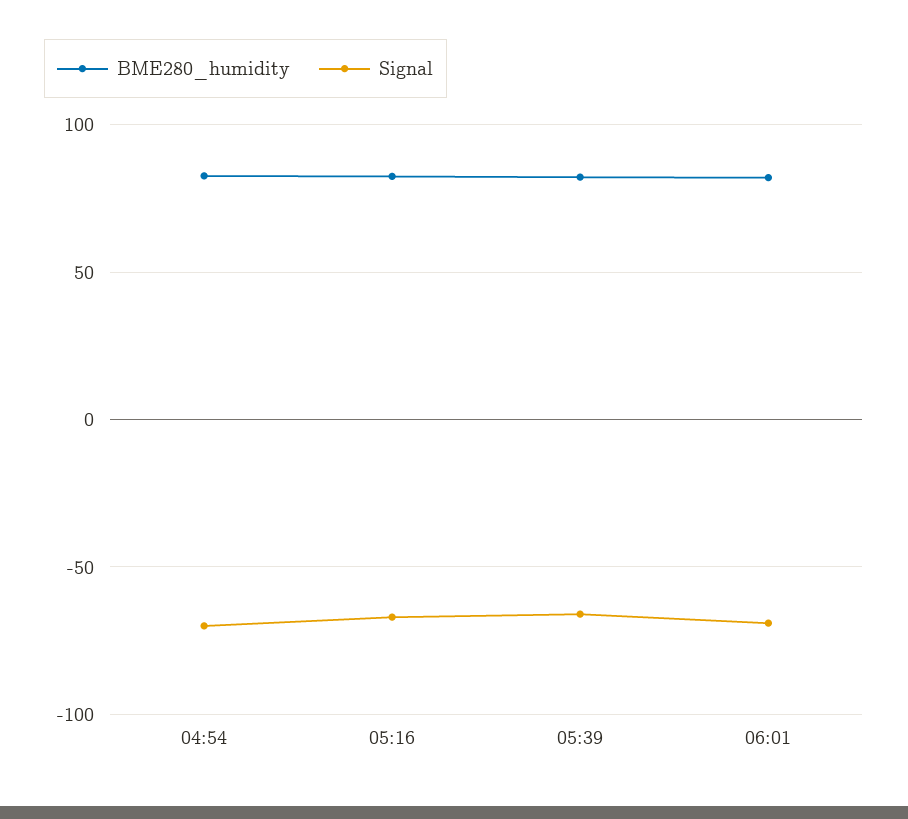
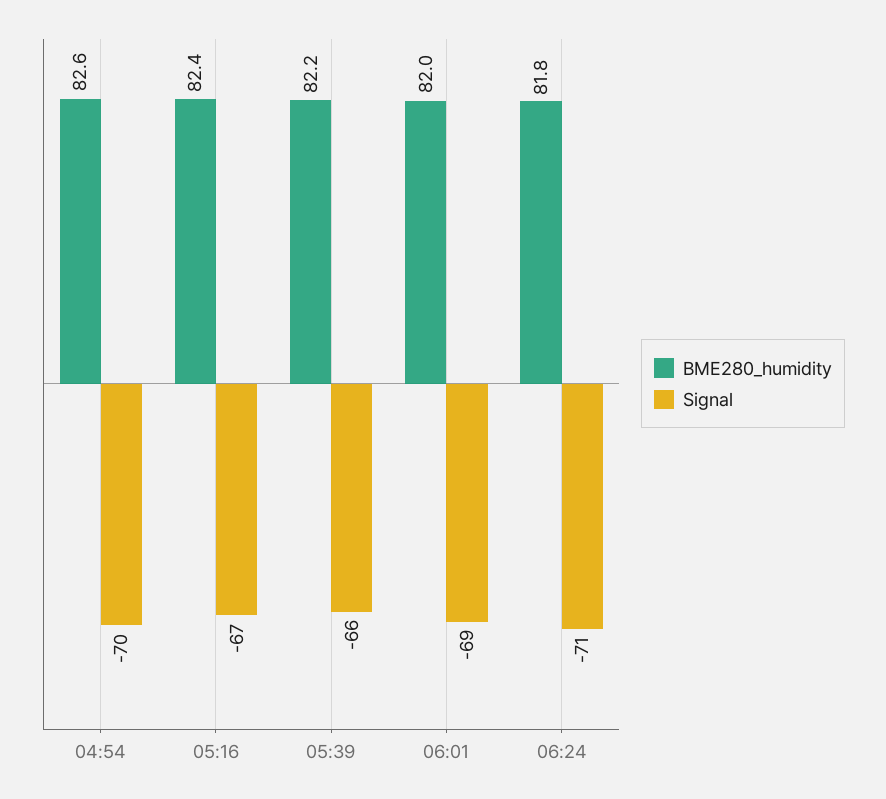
BME280_humidity, 06:24: none -> 81.8
Signal, 06:24: none -> -71

